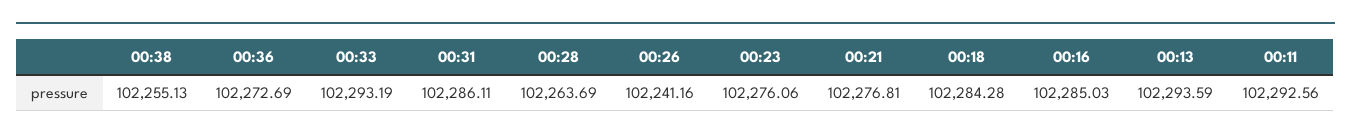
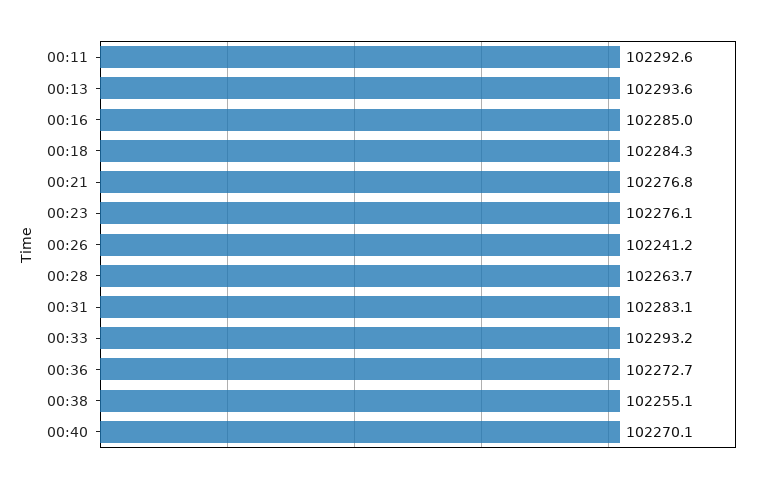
00:31: 102286.11 -> 102283.1
00:40: none -> 102270.1

